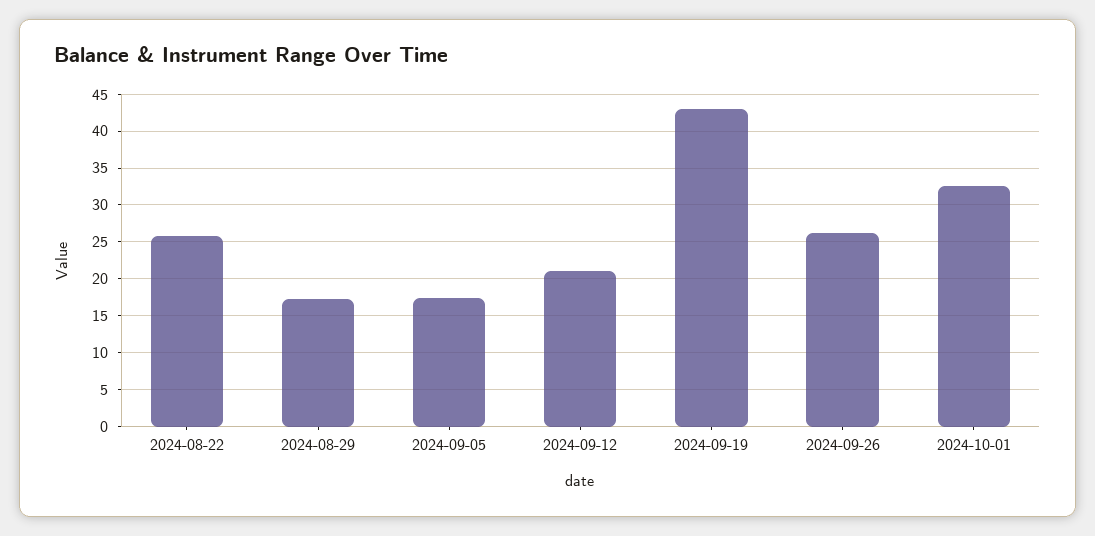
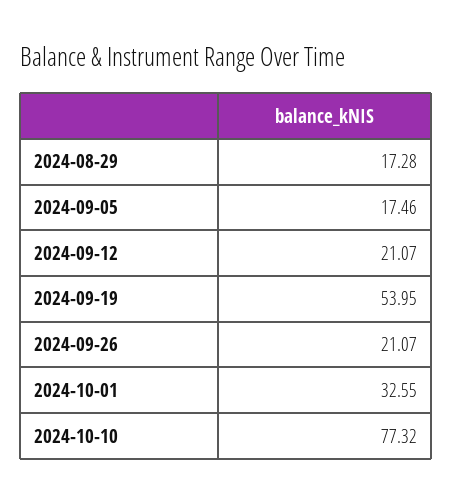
2024-08-22: 26 -> none
2024-09-19: 43 -> 53.95
2024-09-26: 26 -> 21.07
2024-10-10: none -> 77.32

